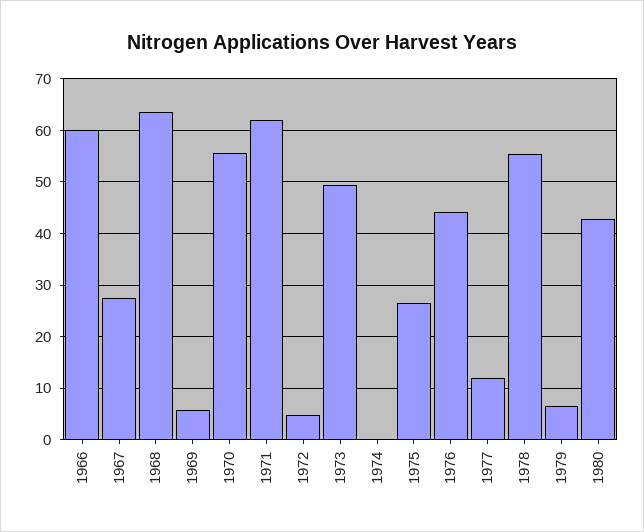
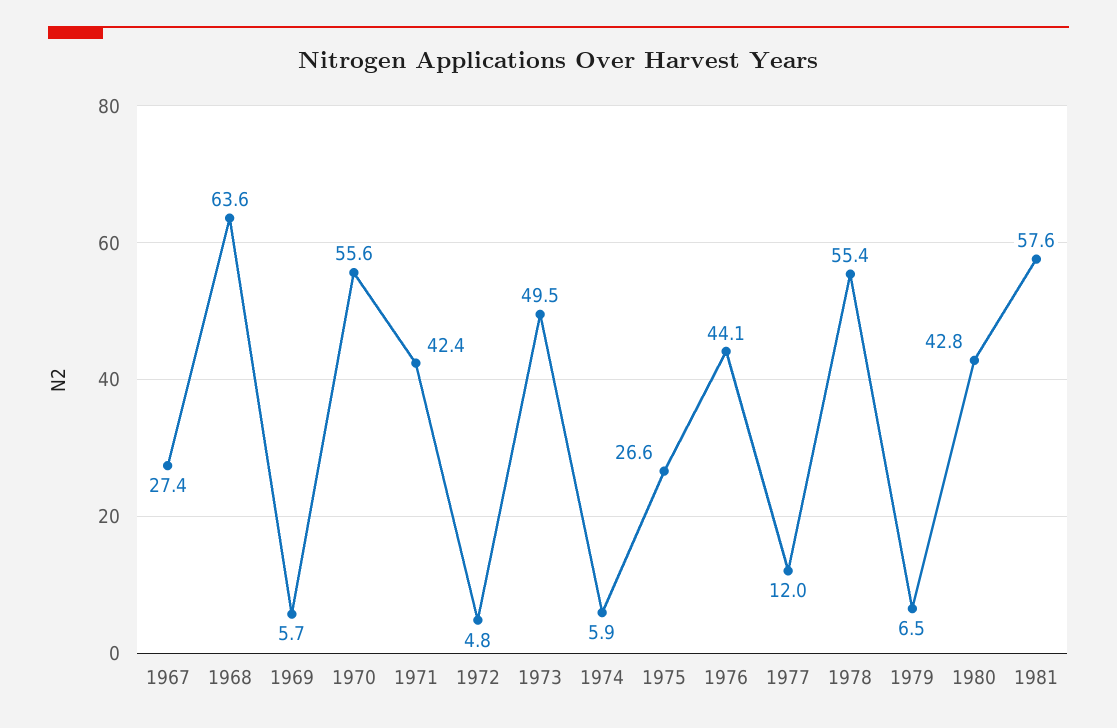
1966: 60 -> none
1971: 62 -> 42.4
1974: 0 -> 5.9
1981: none -> 57.6

